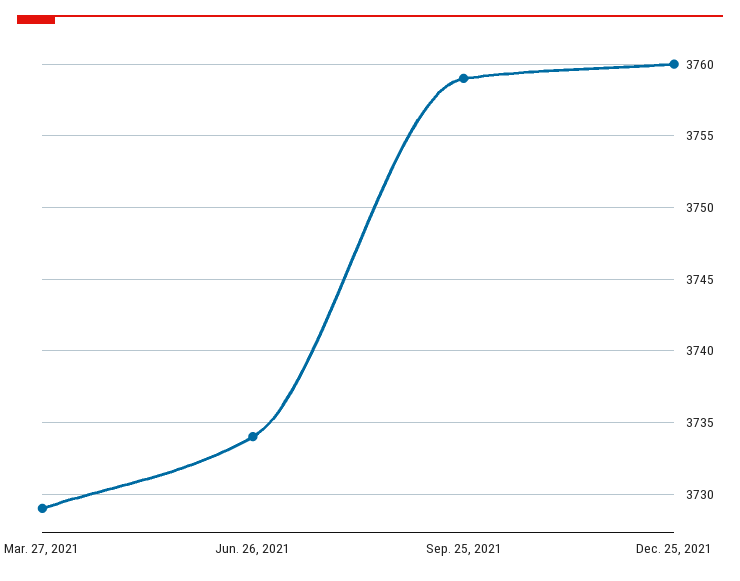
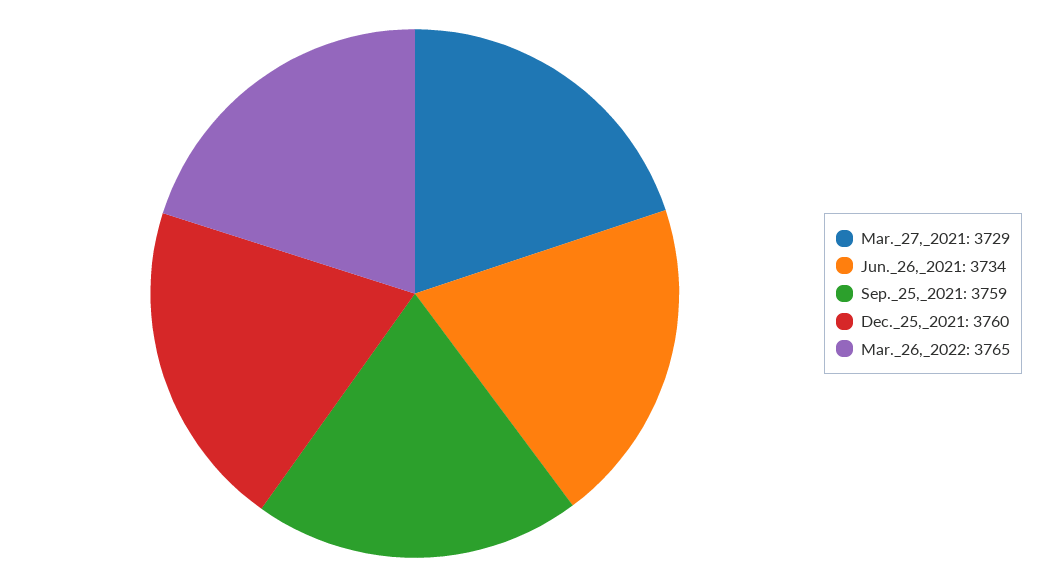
Mar._26,_2022: none -> 3765

